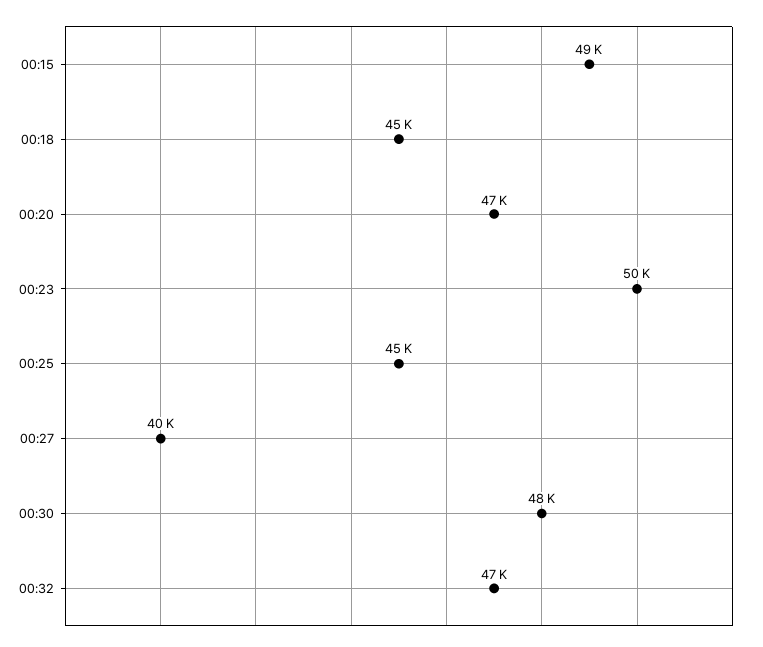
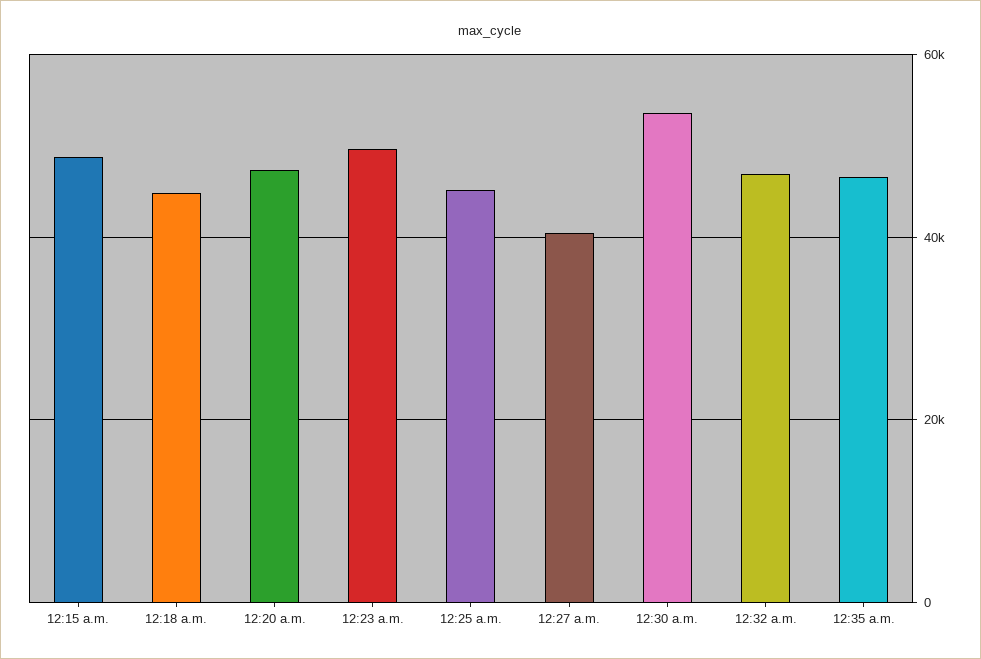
00:30: 48000 -> 54000
12:35 a.m.: none -> 46000

